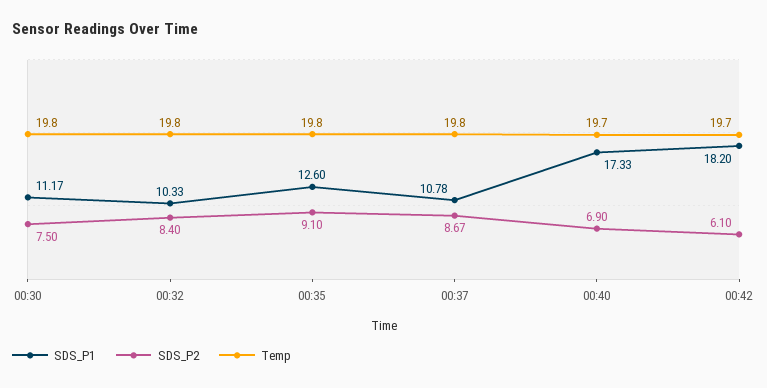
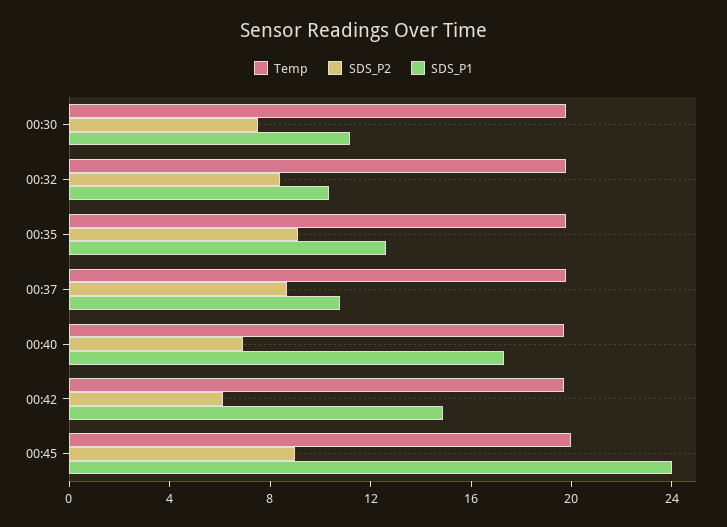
SDS_P1, 00:42: 18.2 -> 15
Temp, 00:45: none -> 20
SDS_P2, 00:45: none -> 9
SDS_P1, 00:45: none -> 24

